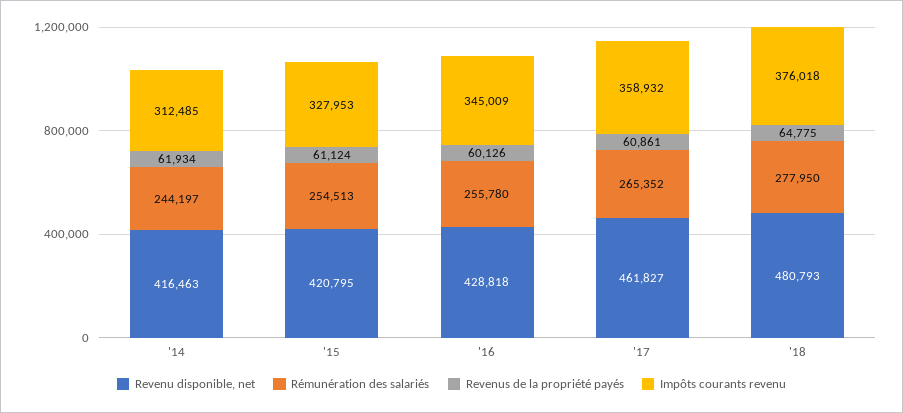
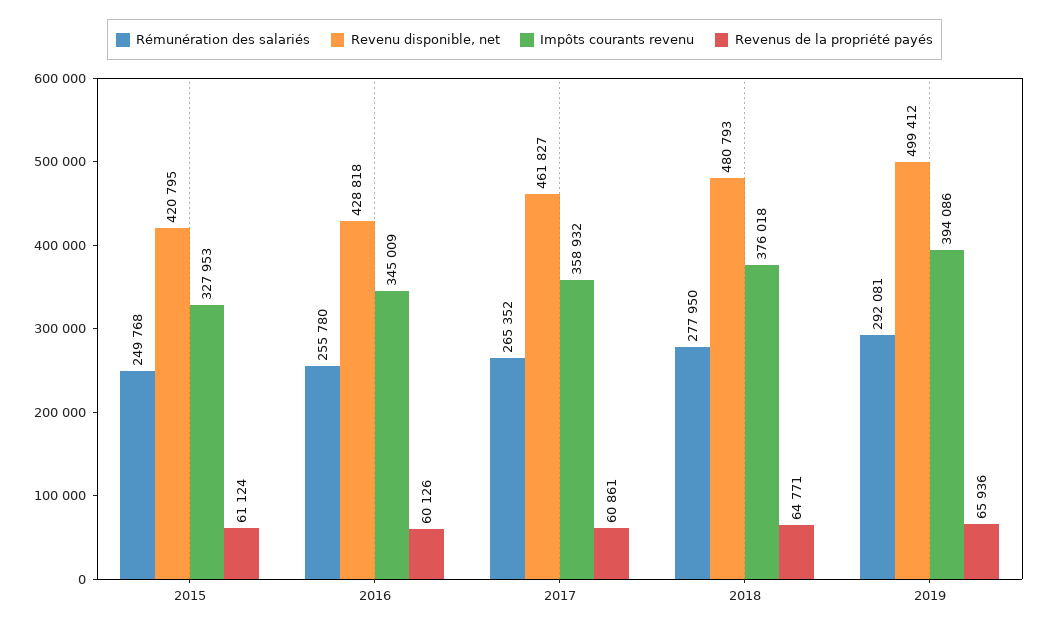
Revenu disponible, net, '14: 416463 -> none
Rémunération des salariés, '14: 244197 -> none
Revenus de la propriété payés, '14: 61934 -> none
Impôts courants revenu, '14: 312485 -> none
Rémunération des salariés, '15: 254513 -> 249768
Revenus de la propriété payés, '18: 64775 -> 64771
Rémunération des salariés, 2019: none -> 292081
Revenu disponible, net, 2019: none -> 499412
Impôts courants revenu, 2019: none -> 394086
Revenus de la propriété payés, 2019: none -> 65936

